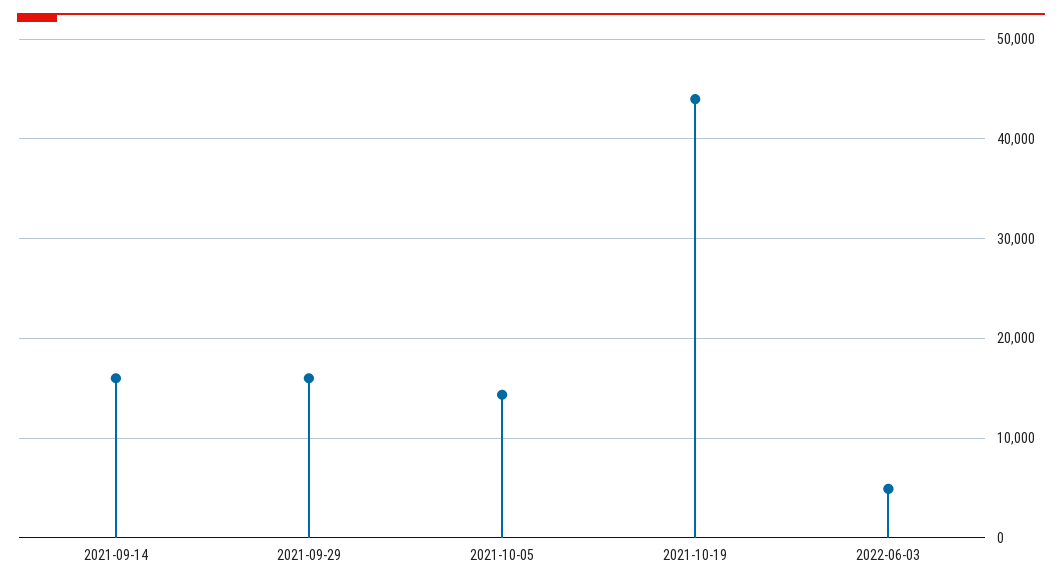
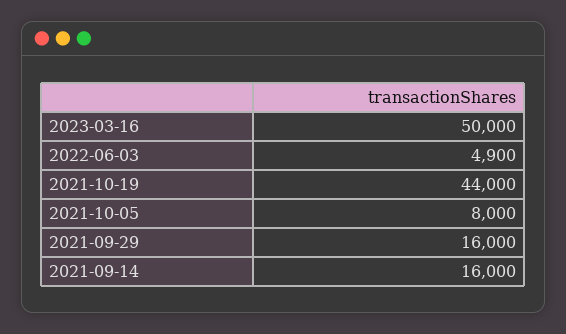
2021-10-05: 14000 -> 8000
2023-03-16: none -> 50000

